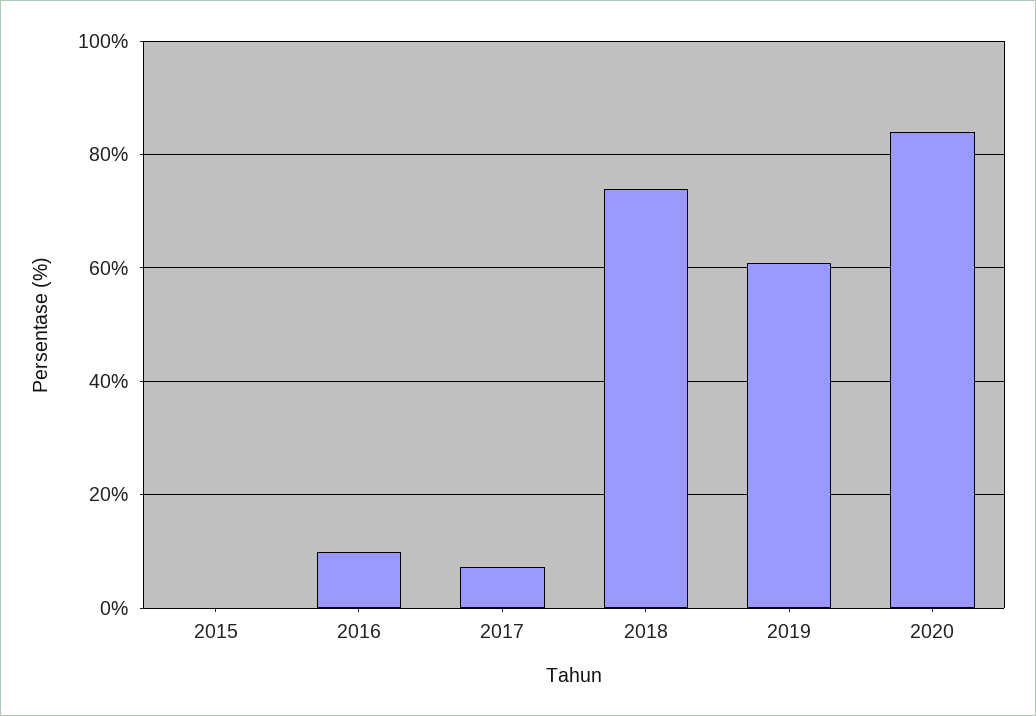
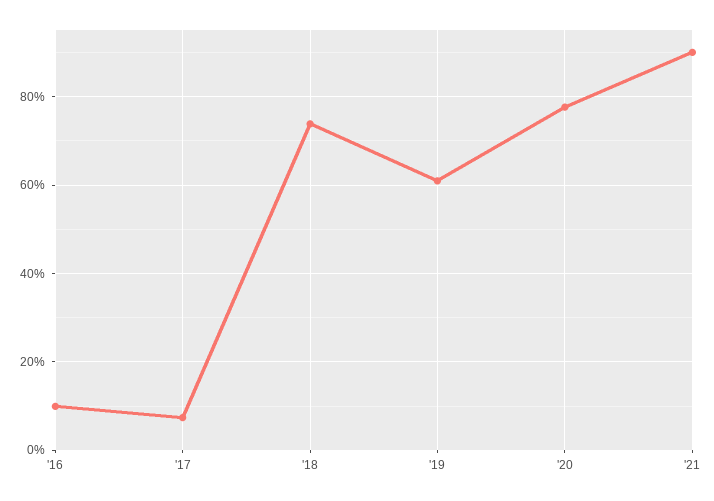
2015: 0 -> none
2020: 84 -> 78
'21: none -> 90

